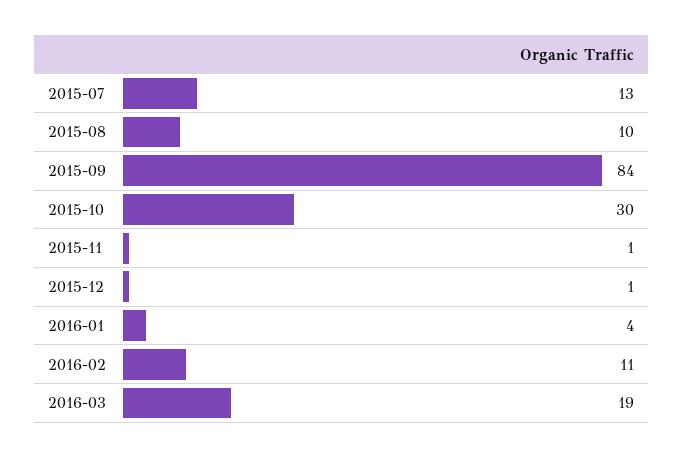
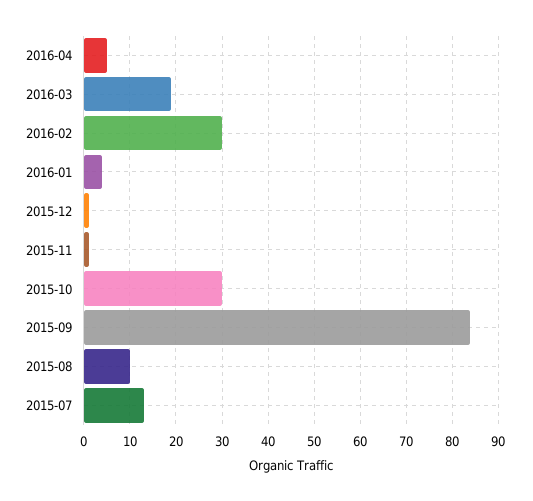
2016-02: 11 -> 30
2016-04: none -> 5

